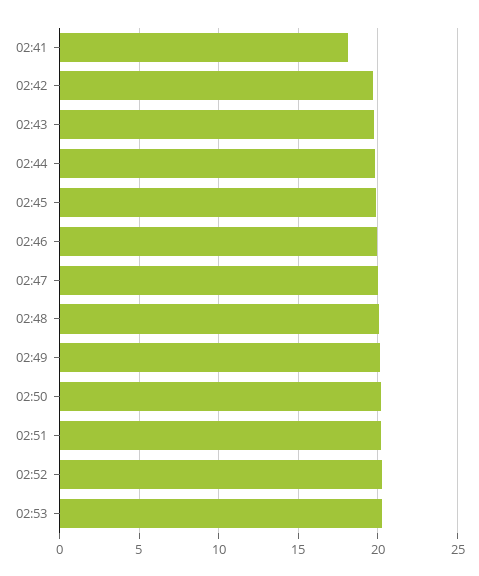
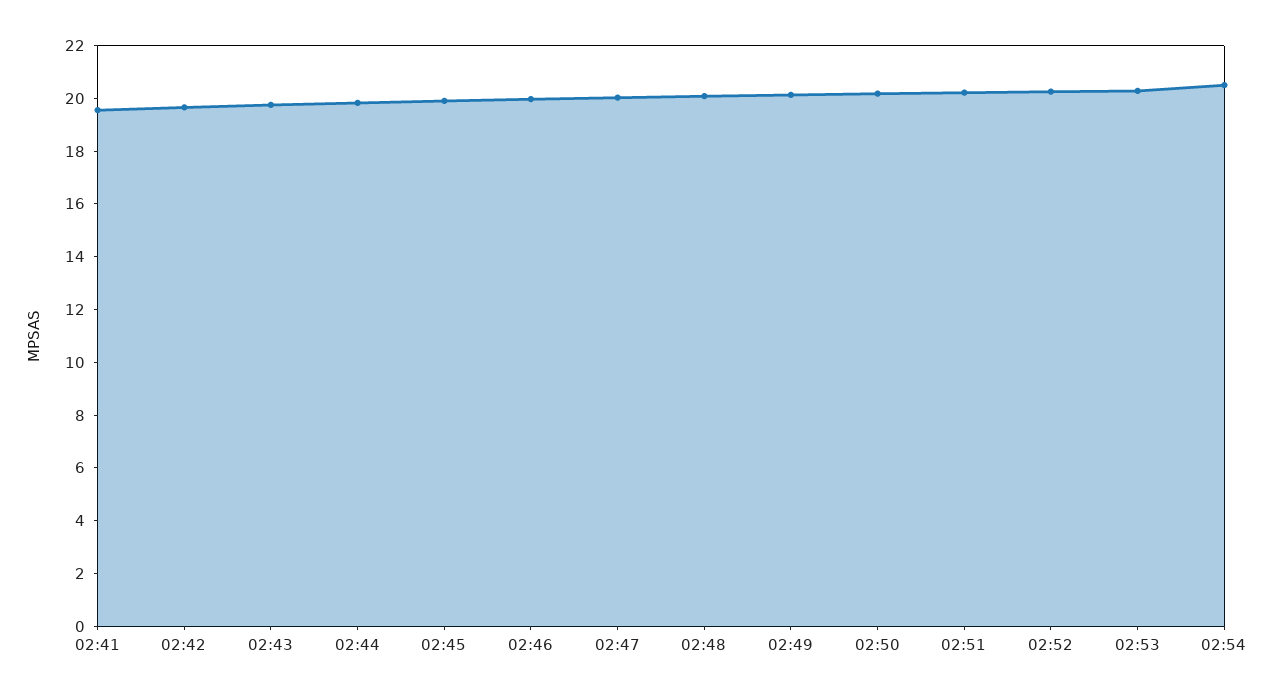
02:41: 18 -> 19.5
02:54: none -> 20.5

